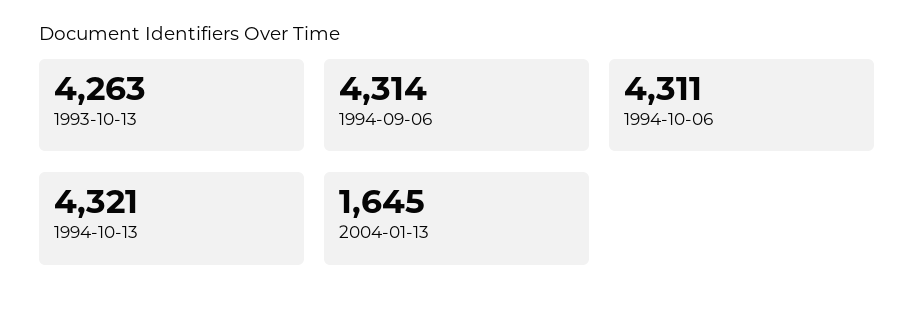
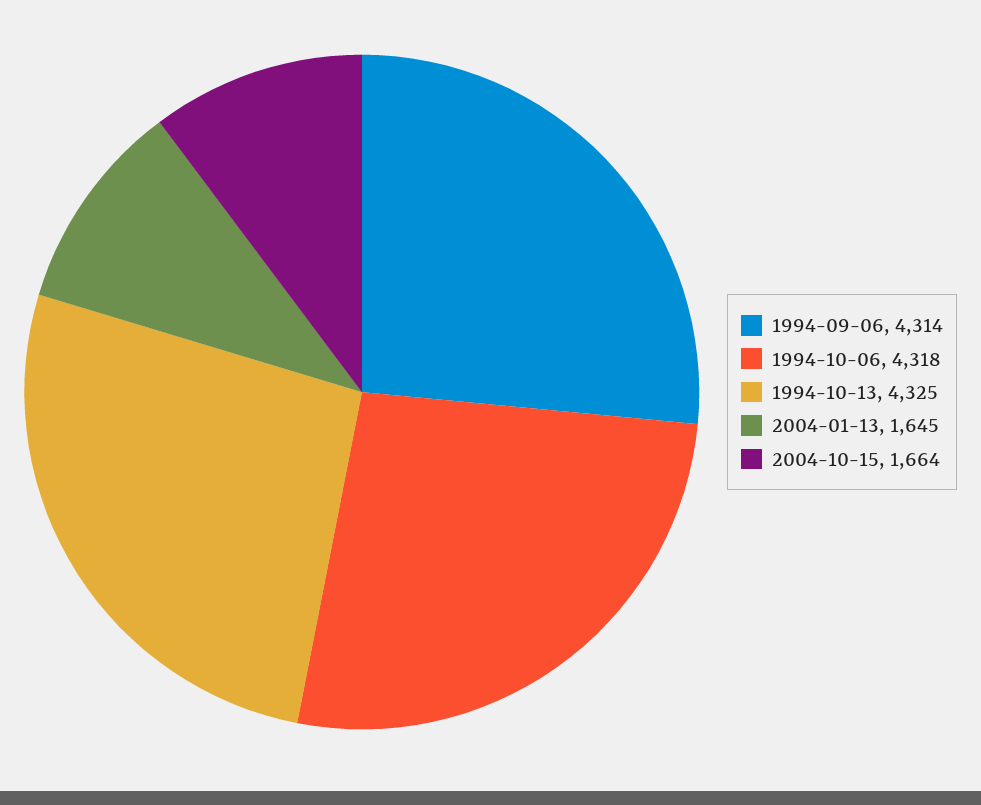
1993-10-13: 4263 -> none
1994-10-06: 4311 -> 4318
1994-10-13: 4321 -> 4325
2004-10-15: none -> 1664

